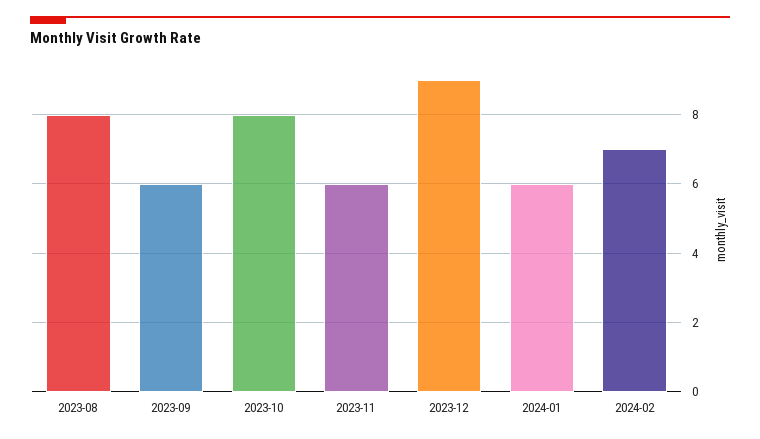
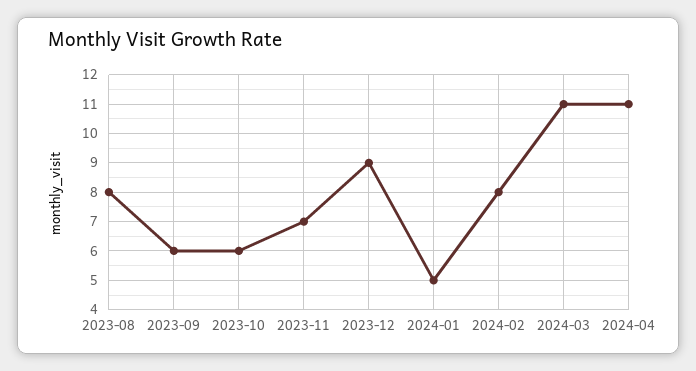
2023-10: 8 -> 6
2023-11: 6 -> 7
2024-01: 6 -> 5
2024-02: 7 -> 8
2024-03: none -> 11
2024-04: none -> 11

